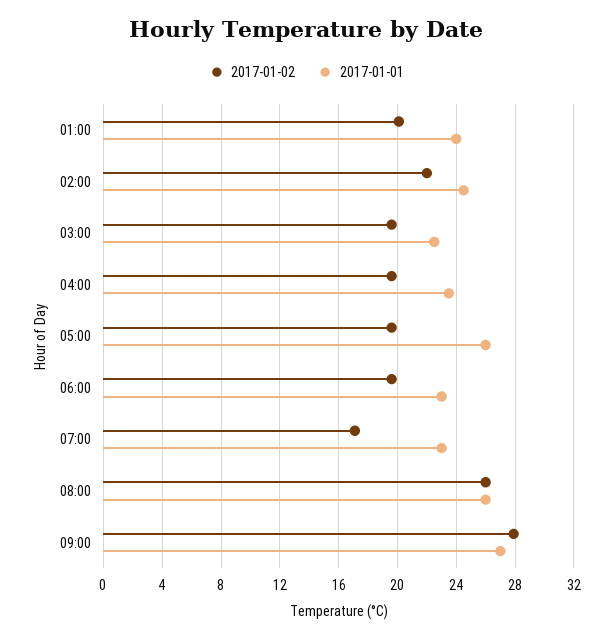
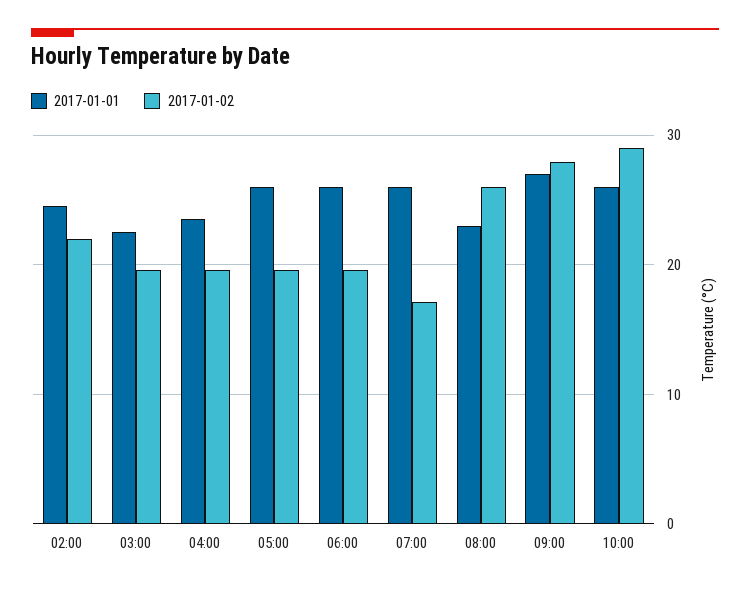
2017-01-02, 01:00: 20 -> none
2017-01-01, 01:00: 24 -> none
2017-01-01, 06:00: 23 -> 26
2017-01-01, 07:00: 23 -> 26
2017-01-01, 08:00: 26 -> 23
2017-01-01, 10:00: none -> 26
2017-01-02, 10:00: none -> 29

